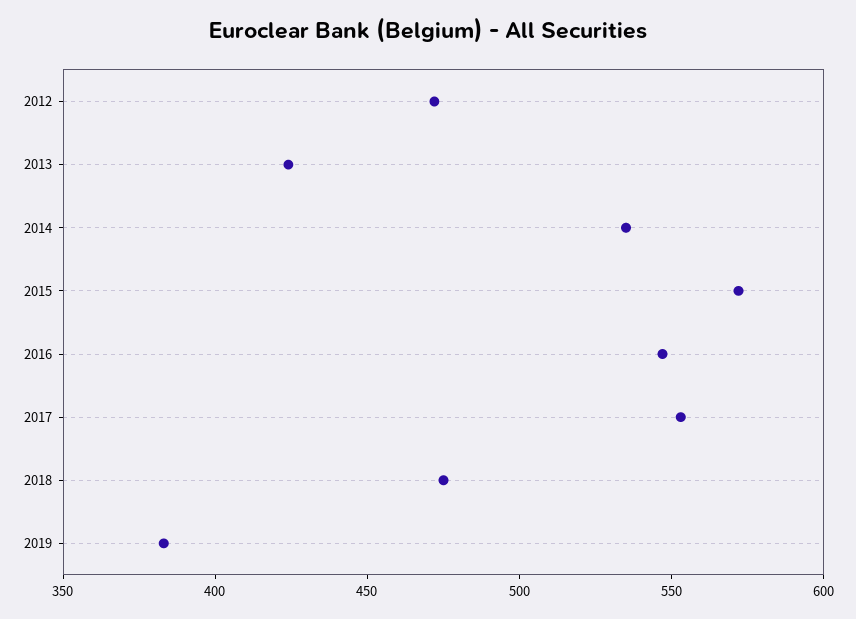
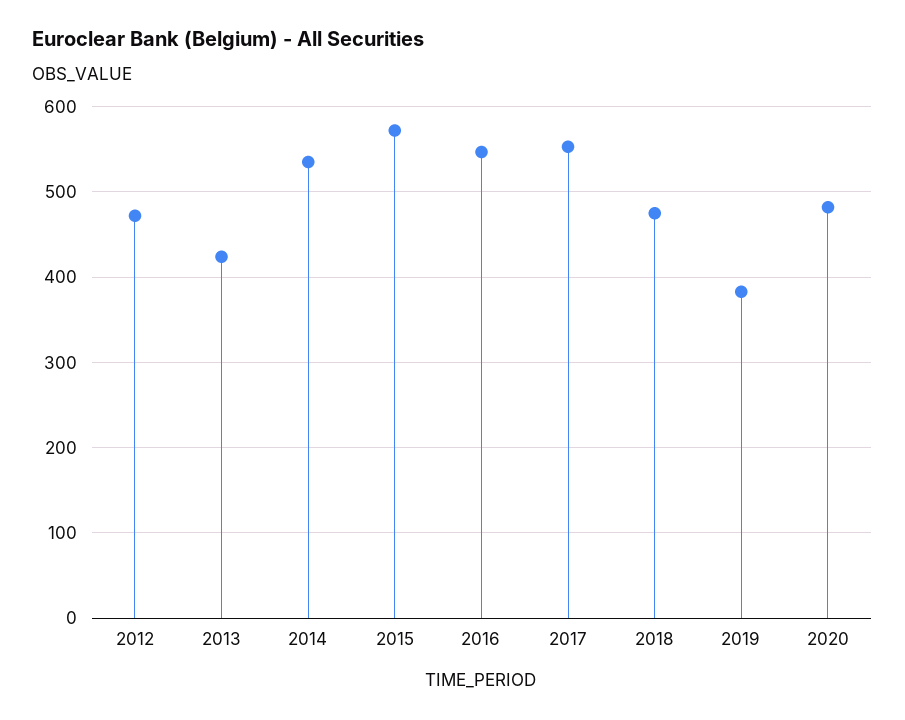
2020: none -> 480

